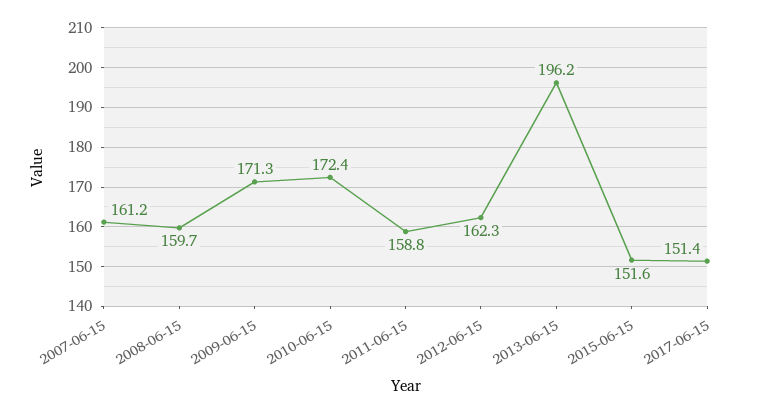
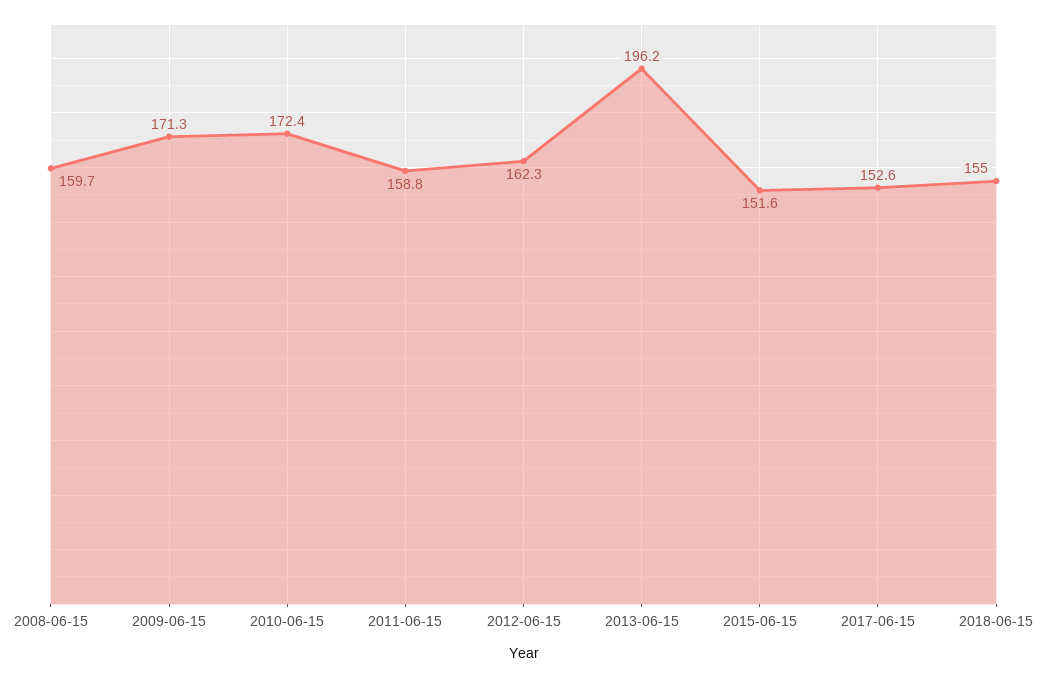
2007-06-15: 161.2 -> none
2017-06-15: 151.4 -> 152.6
2018-06-15: none -> 155

